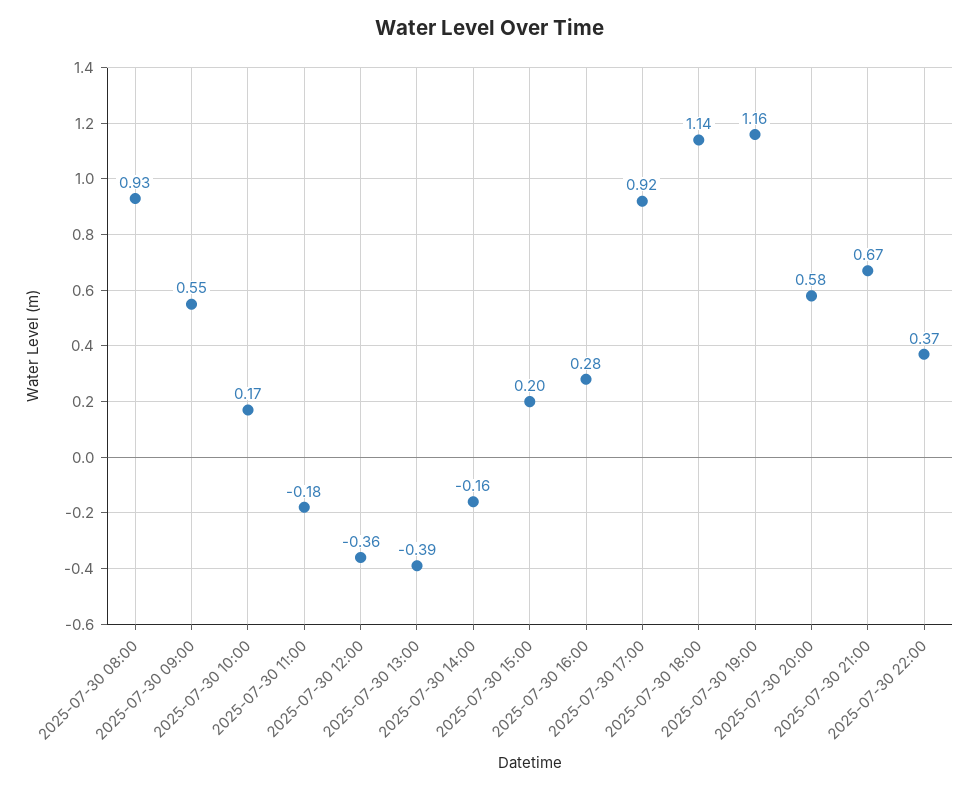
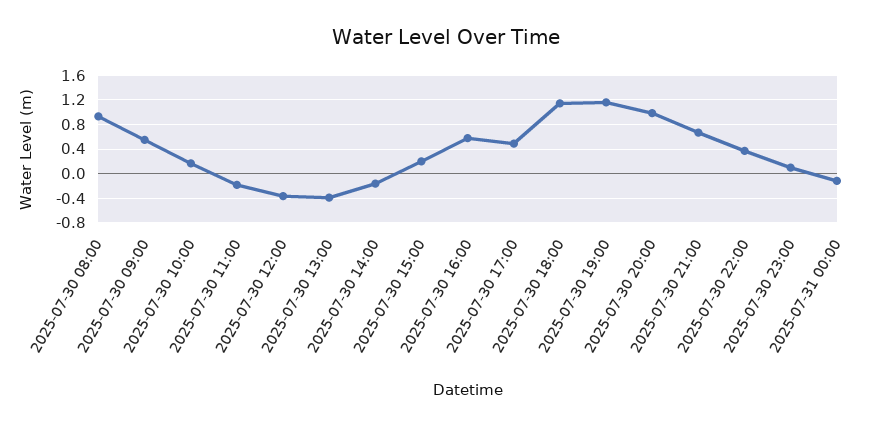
2025-07-30 16:00: 0.28 -> 0.6
2025-07-30 17:00: 0.92 -> 0.5
2025-07-30 20:00: 0.58 -> 1
2025-07-30 23:00: none -> 0.1
2025-07-31 00:00: none -> -0.1

